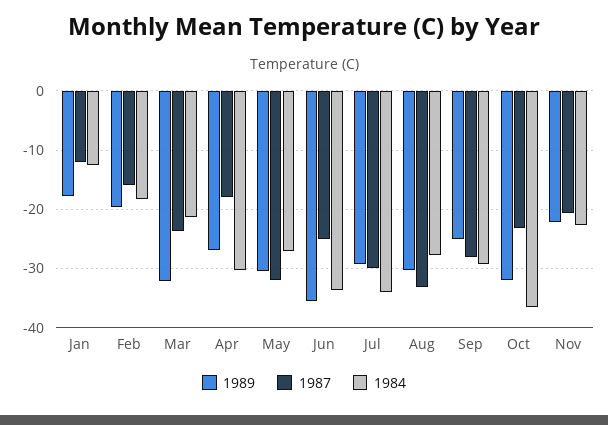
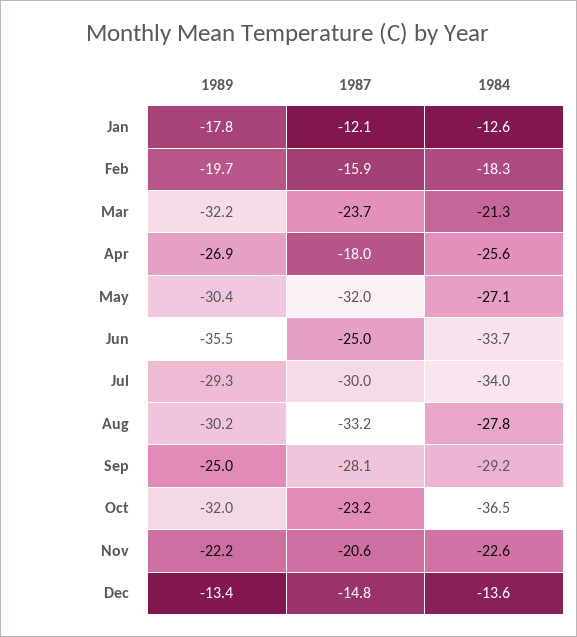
1984, Apr: -30 -> -25.6
1989, Dec: none -> -13.4
1987, Dec: none -> -14.8
1984, Dec: none -> -13.6

